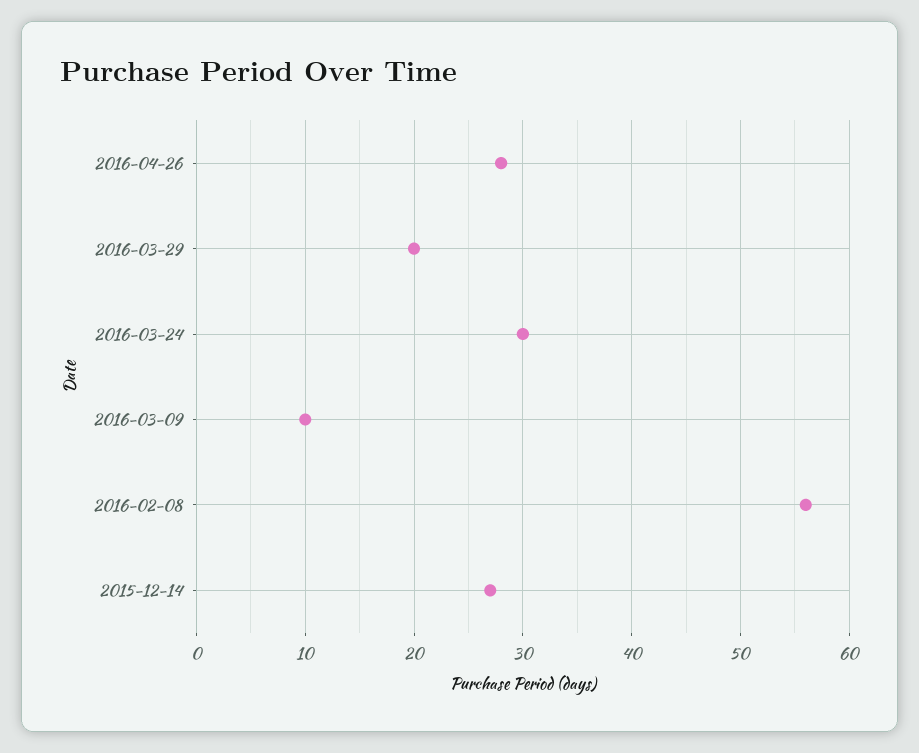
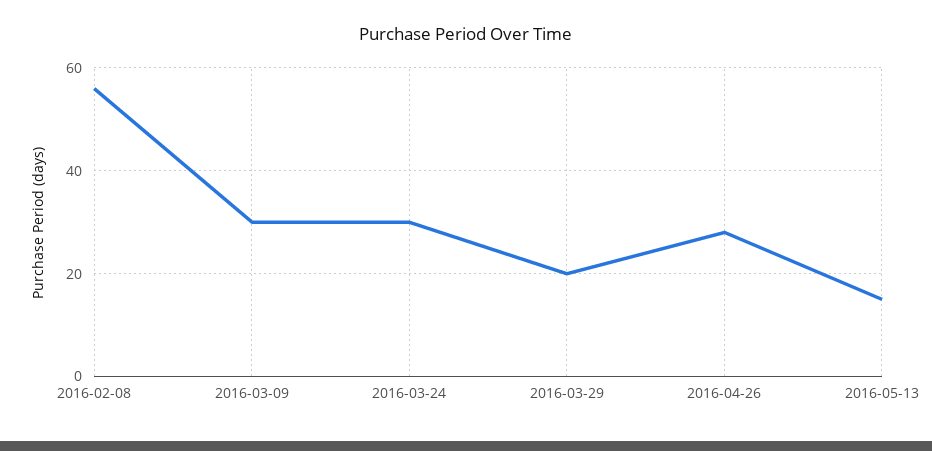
2016-03-09: 10 -> 30
2015-12-14: 27 -> none
2016-05-13: none -> 15

